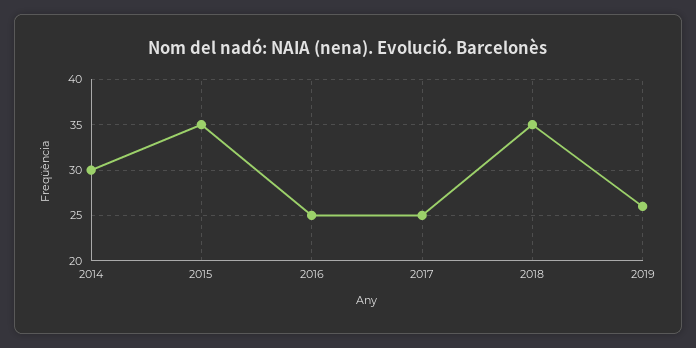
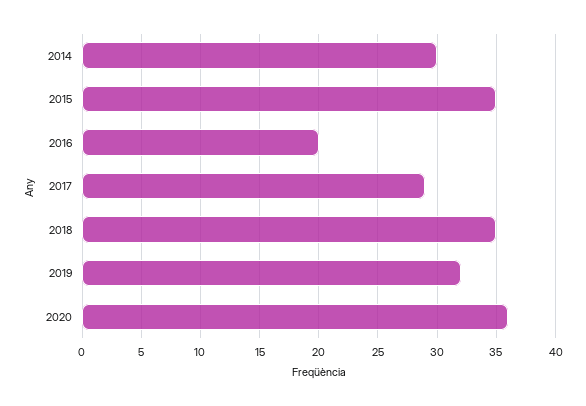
2016: 25 -> 20
2017: 25 -> 29
2019: 26 -> 32
2020: none -> 36

